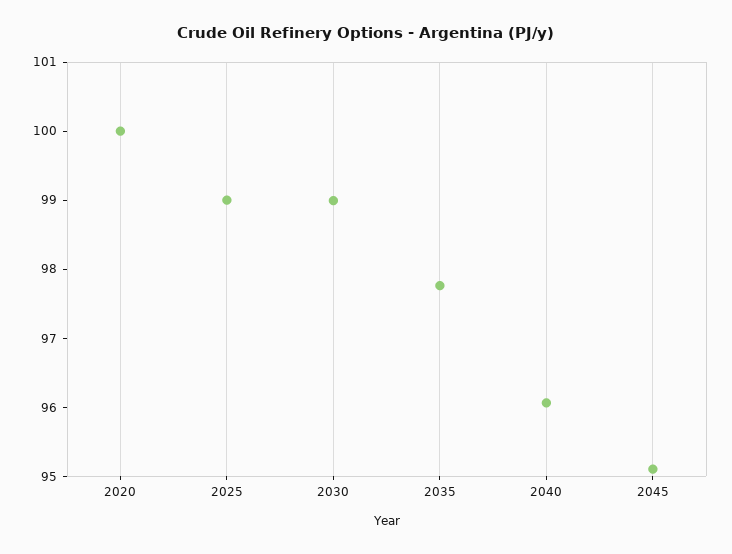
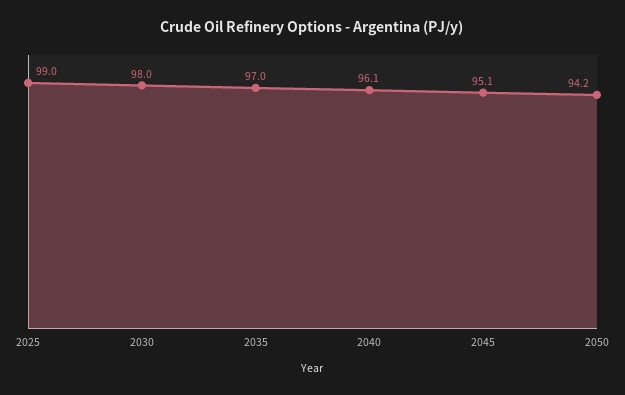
2020: 100 -> none
2030: 99 -> 98
2035: 97.8 -> 97
2050: none -> 94.2

